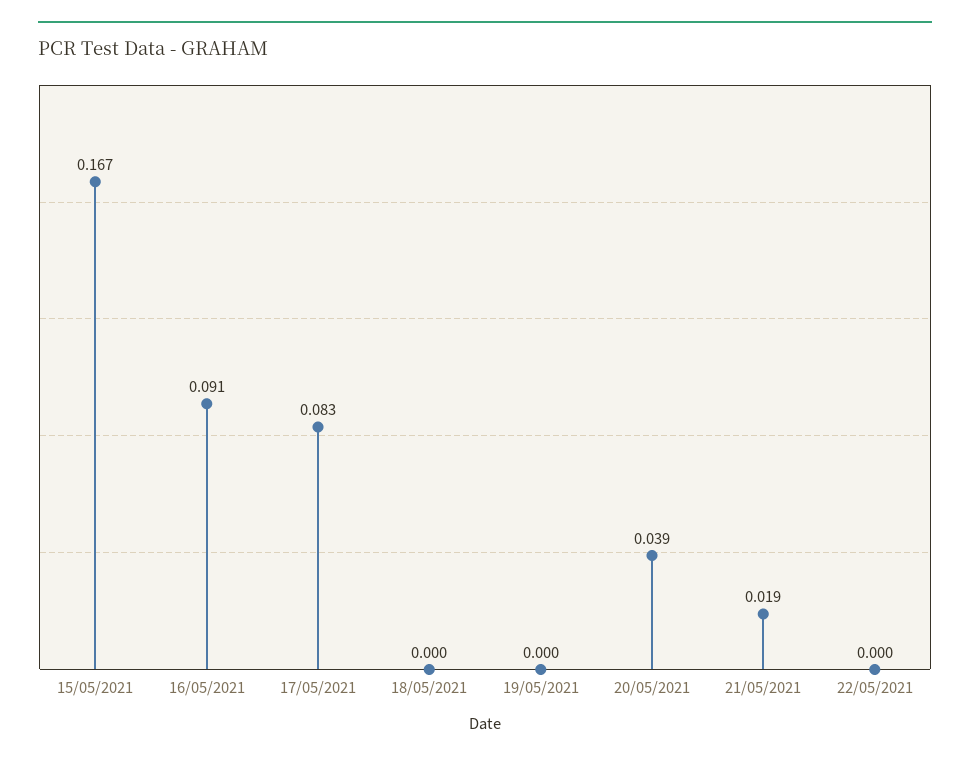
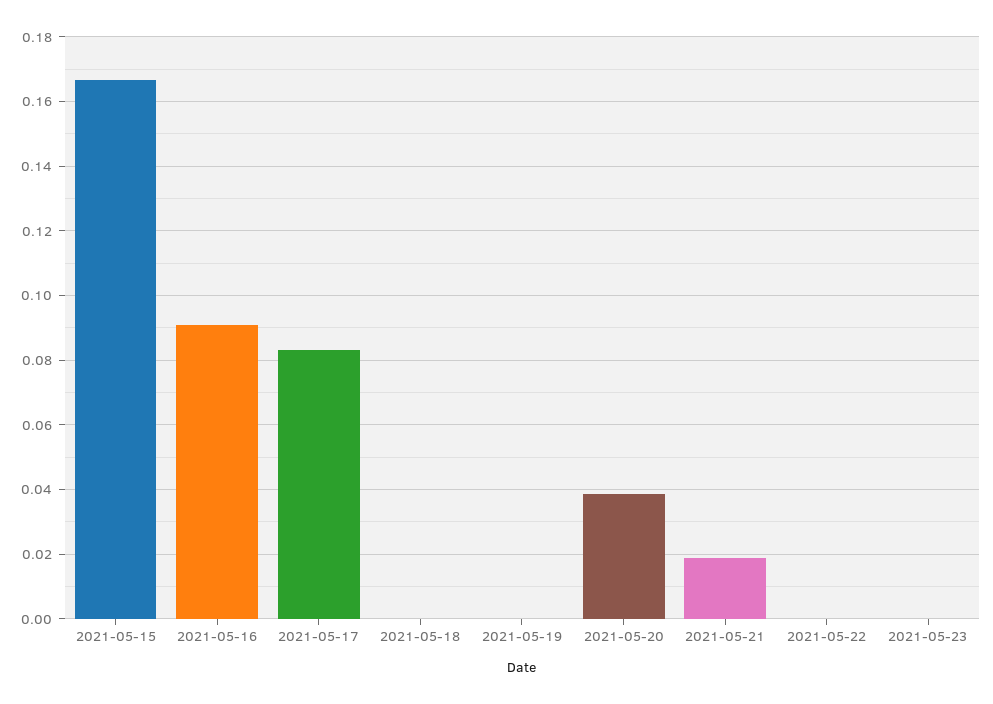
2021-05-23: none -> 0

